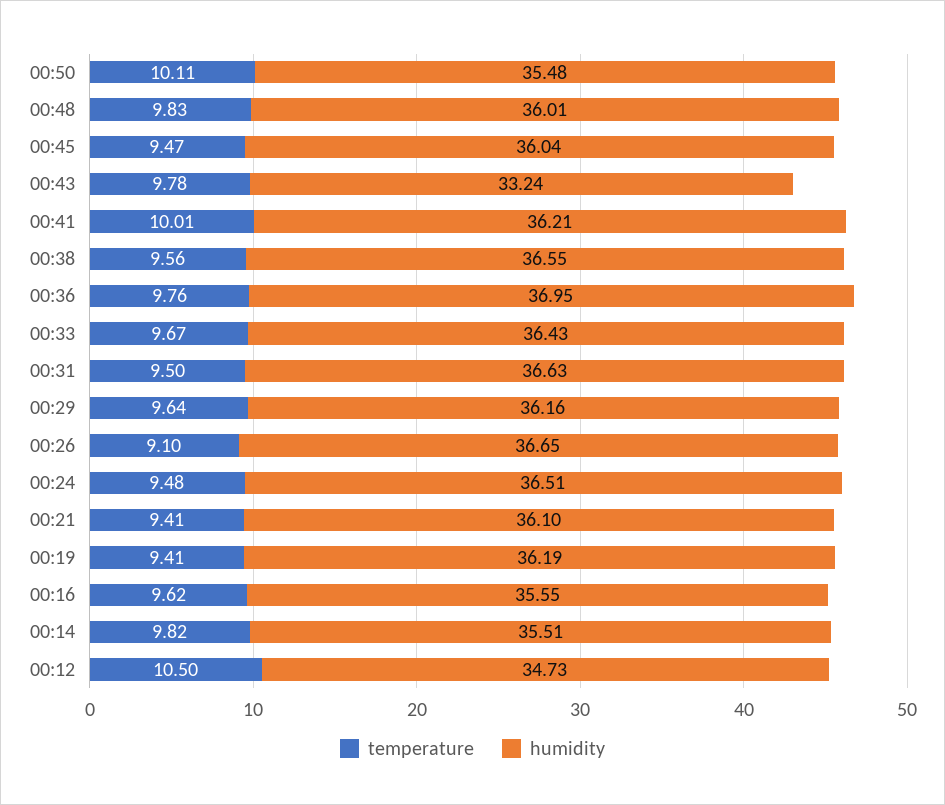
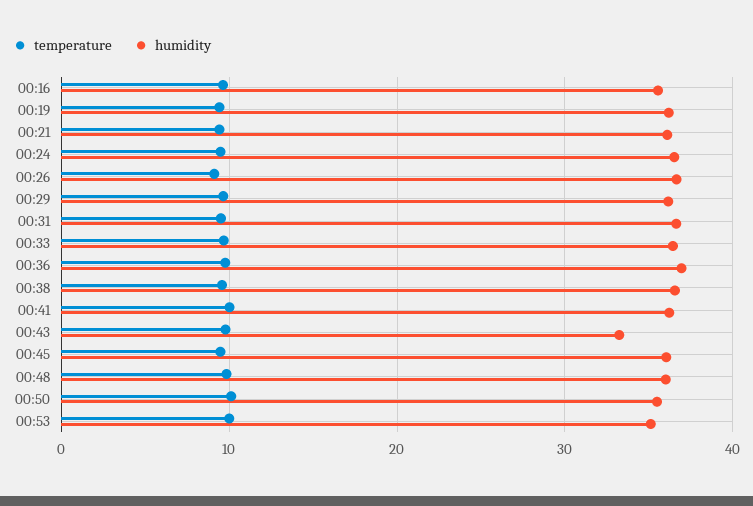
temperature, 00:14: 9.82 -> none
humidity, 00:14: 35.51 -> none
temperature, 00:12: 10.5 -> none
humidity, 00:12: 34.73 -> none
temperature, 00:53: none -> 10
humidity, 00:53: none -> 35

